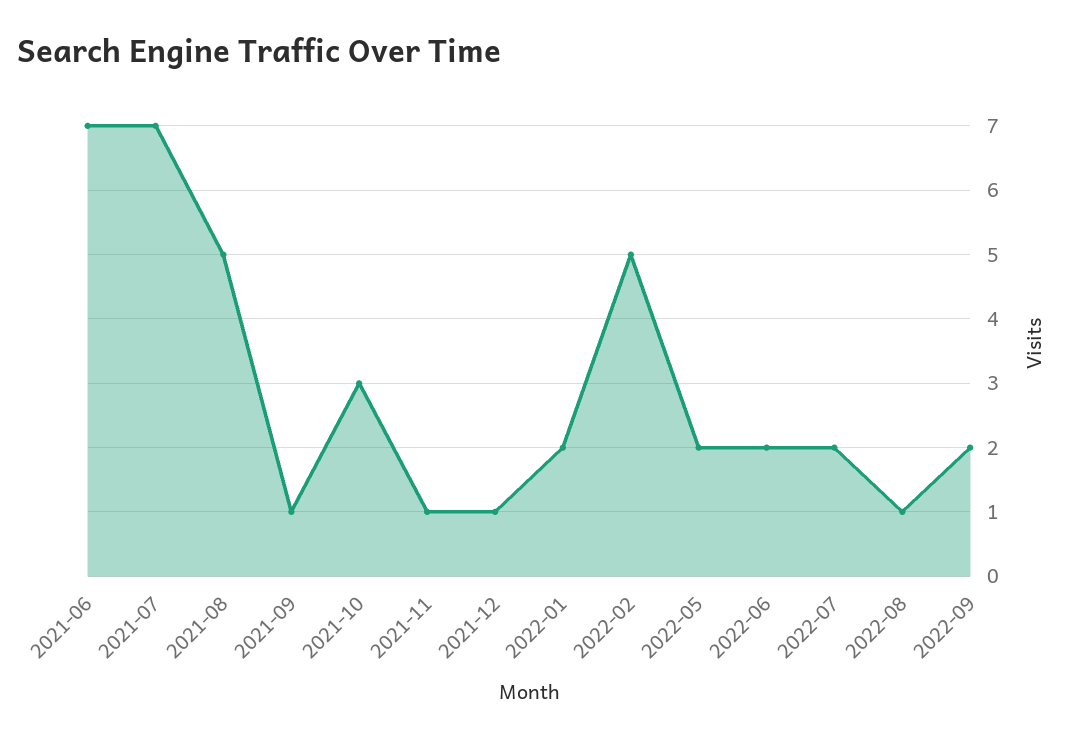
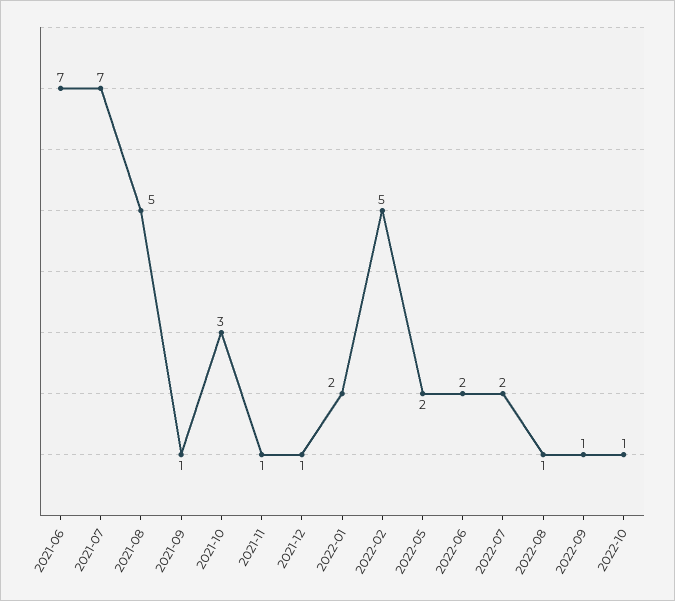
2022-09: 2 -> 1
2022-10: none -> 1

